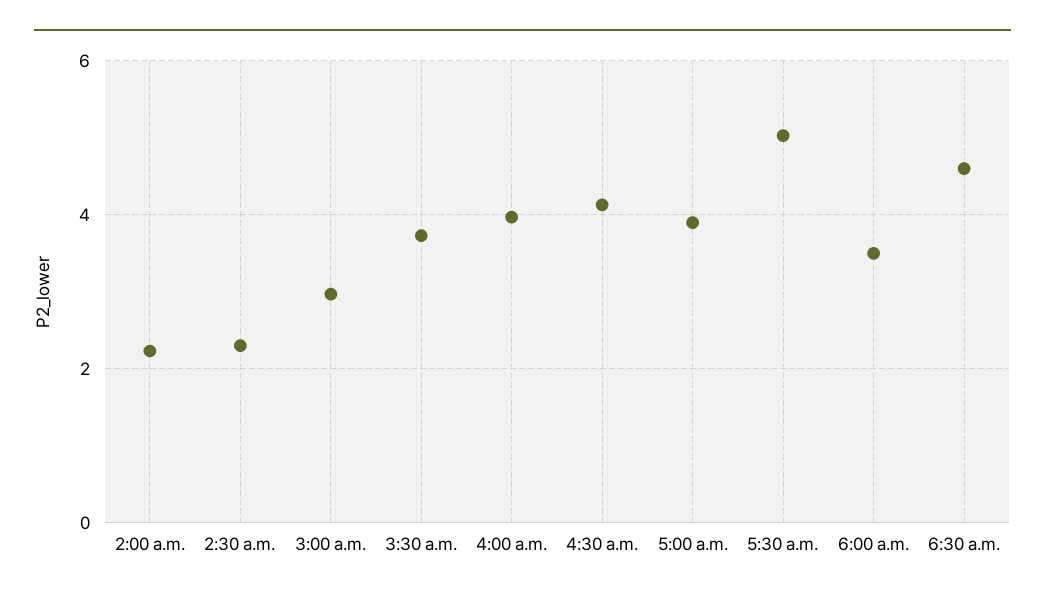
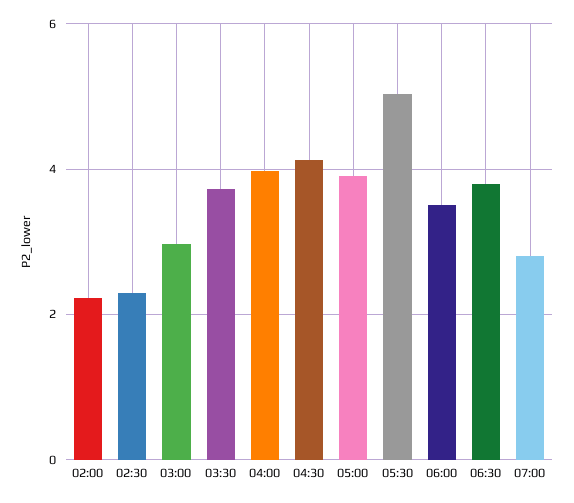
6:30 a.m.: 4.6 -> 3.8
07:00: none -> 2.8

